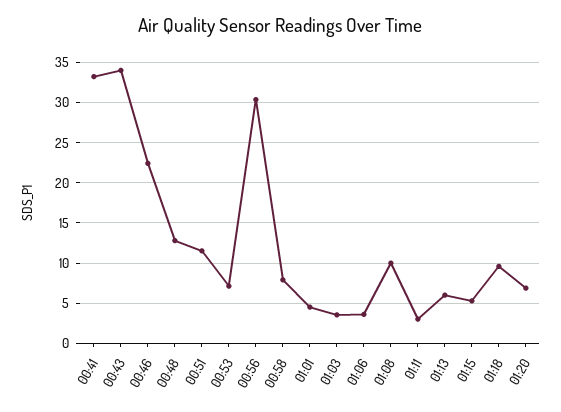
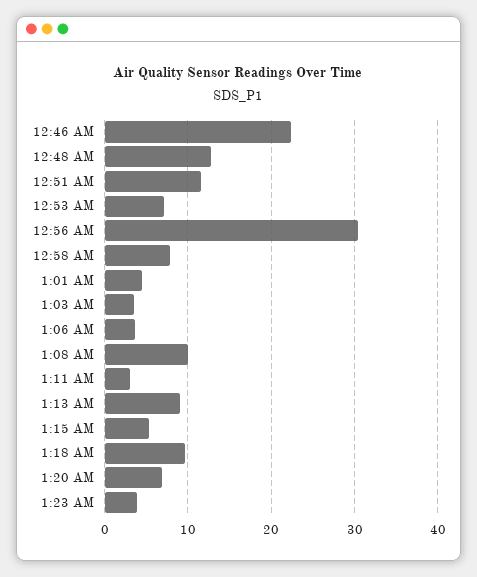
00:41: 33 -> none
00:43: 34 -> none
01:13: 6 -> 9
1:23 AM: none -> 4

